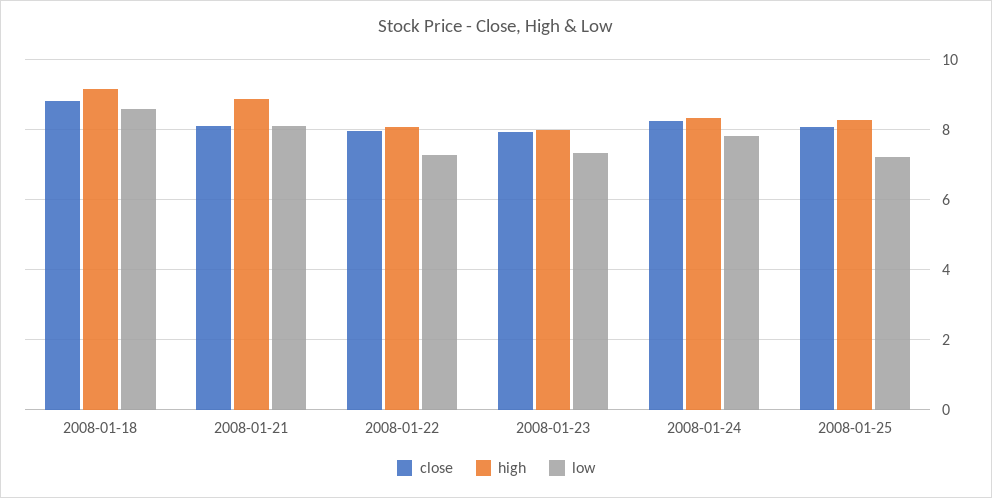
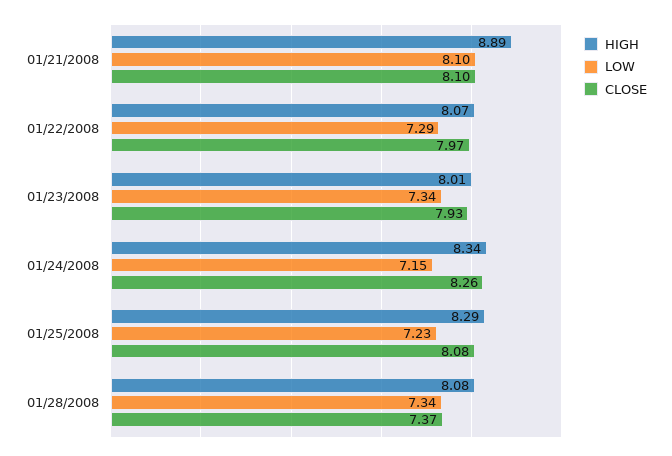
close, 2008-01-18: 8.8 -> none
high, 2008-01-18: 9.2 -> none
low, 2008-01-18: 8.6 -> none
low, 2008-01-24: 7.8 -> 7.15
high, 01/28/2008: none -> 8.08
low, 01/28/2008: none -> 7.34
close, 01/28/2008: none -> 7.37

